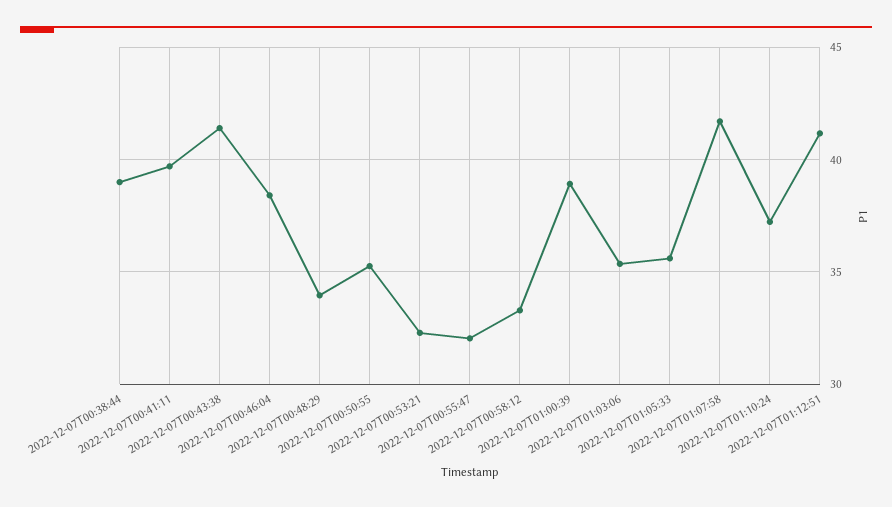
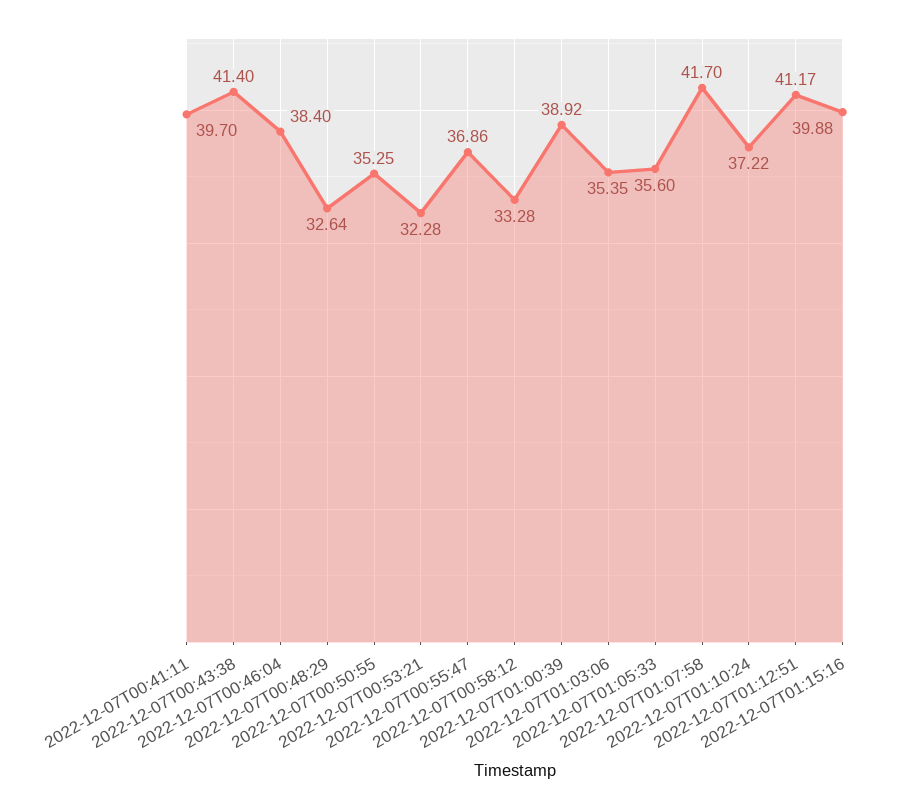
2022-12-07T00:38:44: 39 -> none
2022-12-07T00:48:29: 34 -> 32.64
2022-12-07T00:55:47: 32 -> 36.86
2022-12-07T01:15:16: none -> 39.88

